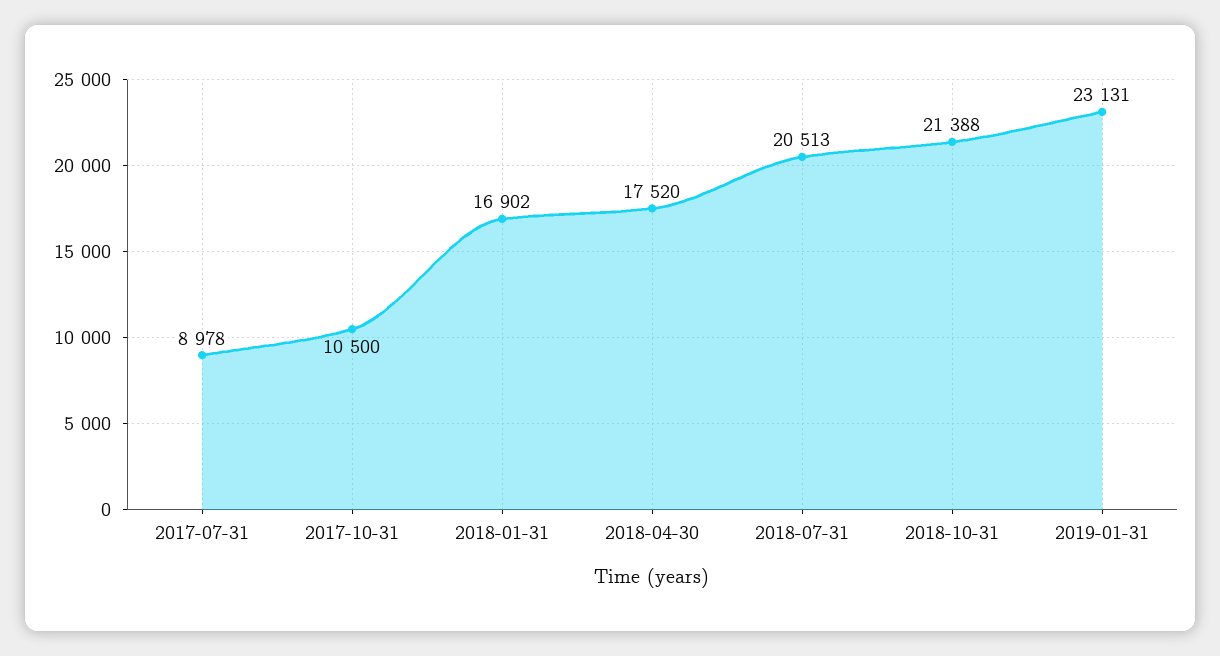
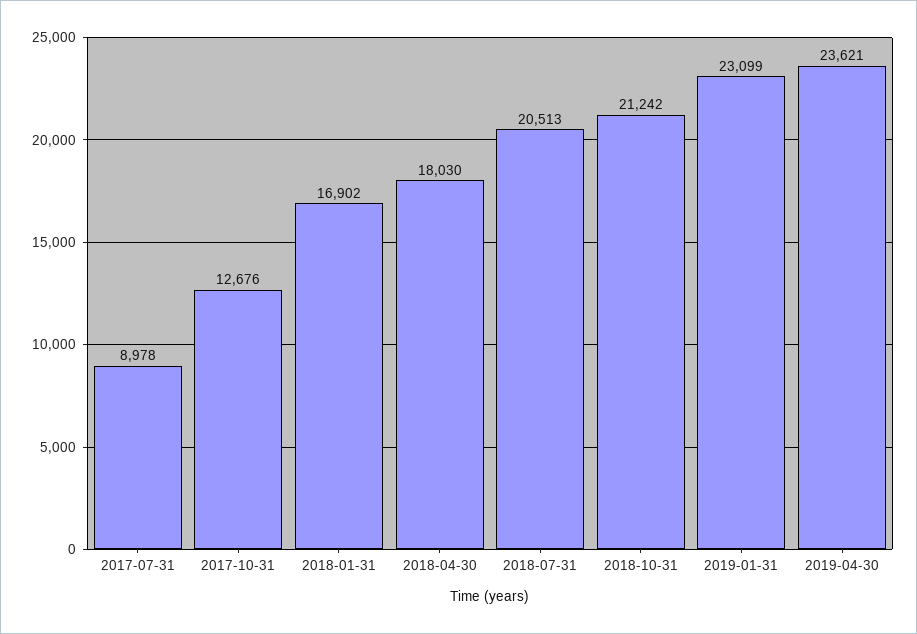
2017-10-31: 10500 -> 12676
2018-04-30: 17520 -> 18030
2018-10-31: 21388 -> 21242
2019-01-31: 23131 -> 23099
2019-04-30: none -> 23621

